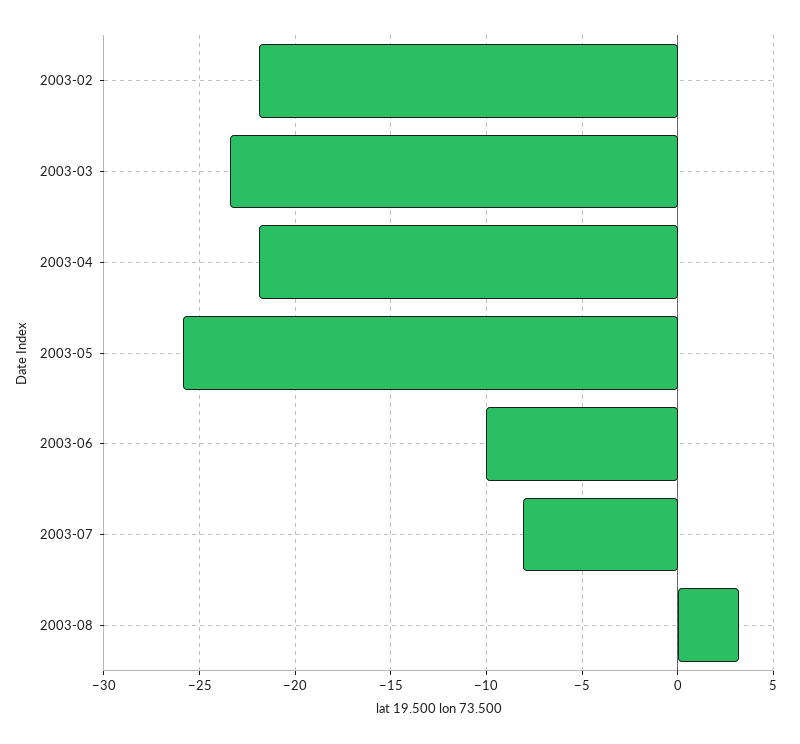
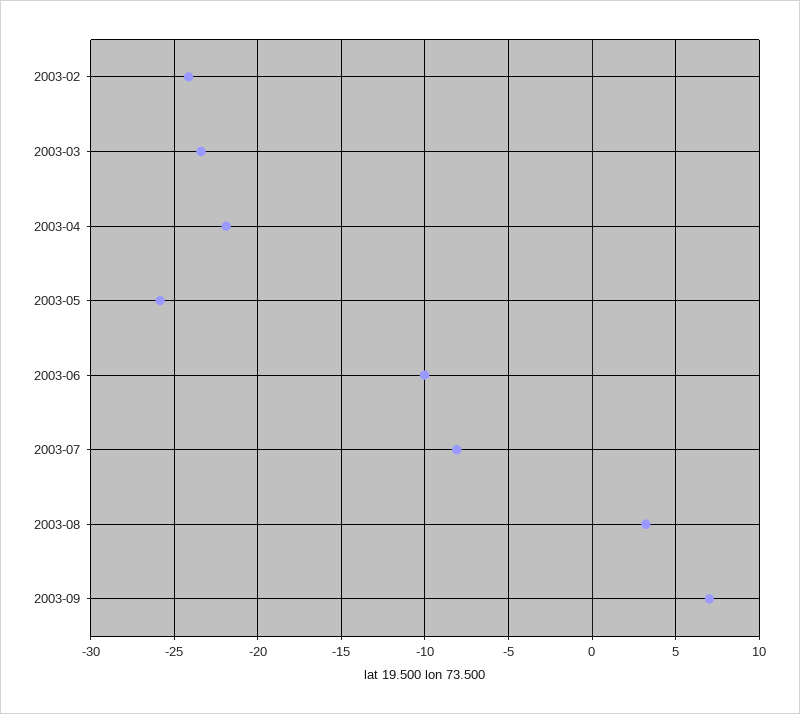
2003-02: -22 -> -24
2003-09: none -> 7

